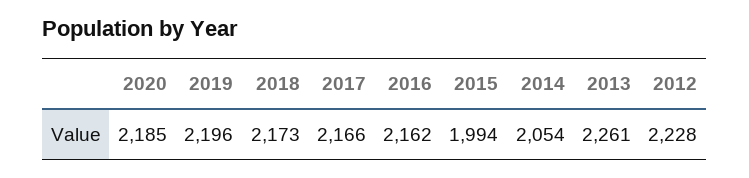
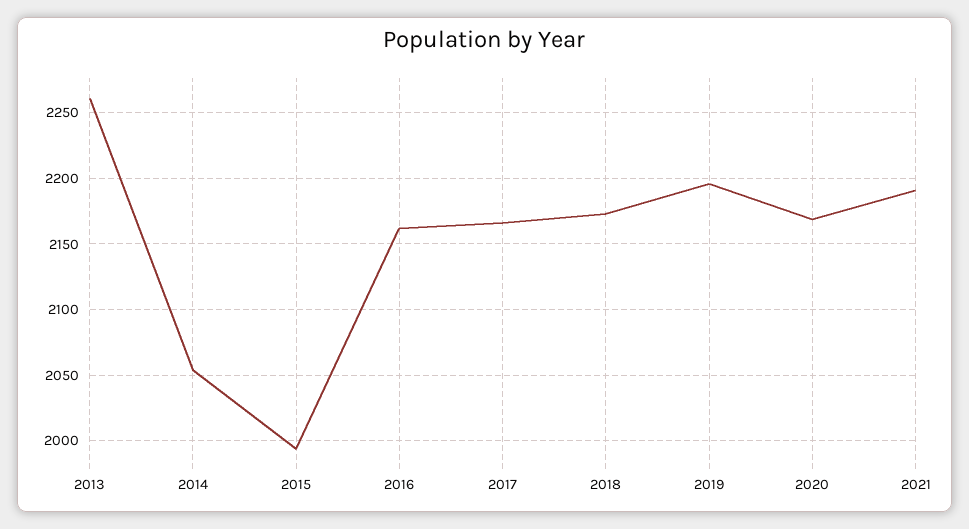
2020: 2185 -> 2170
2012: 2228 -> none
2021: none -> 2190

